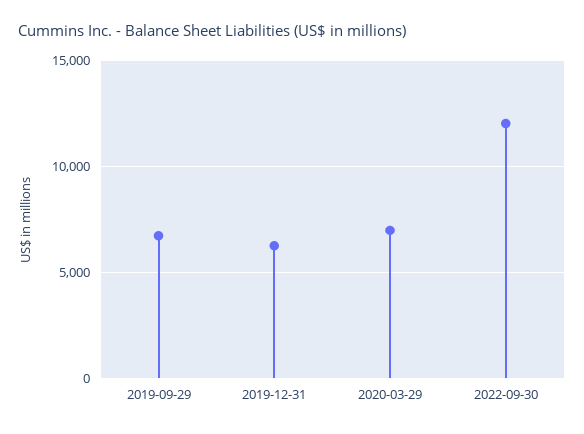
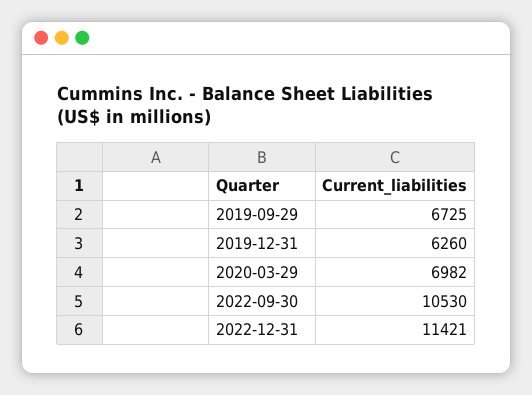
2022-09-30: 12000 -> 10530
2022-12-31: none -> 11421

